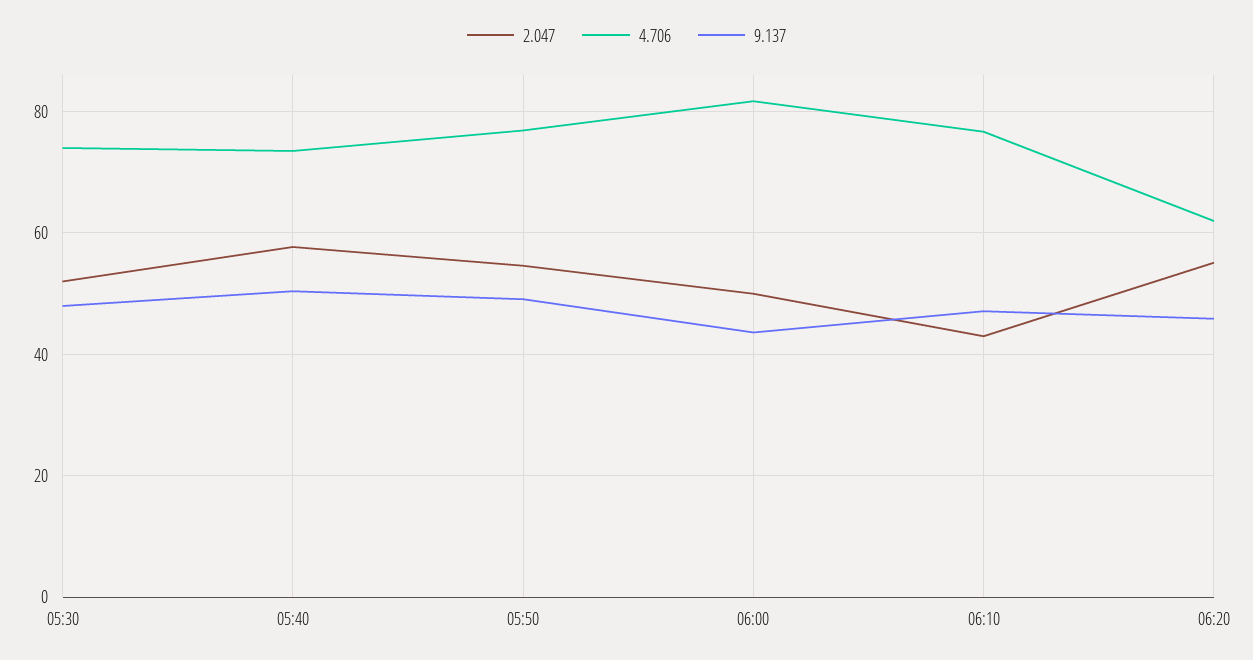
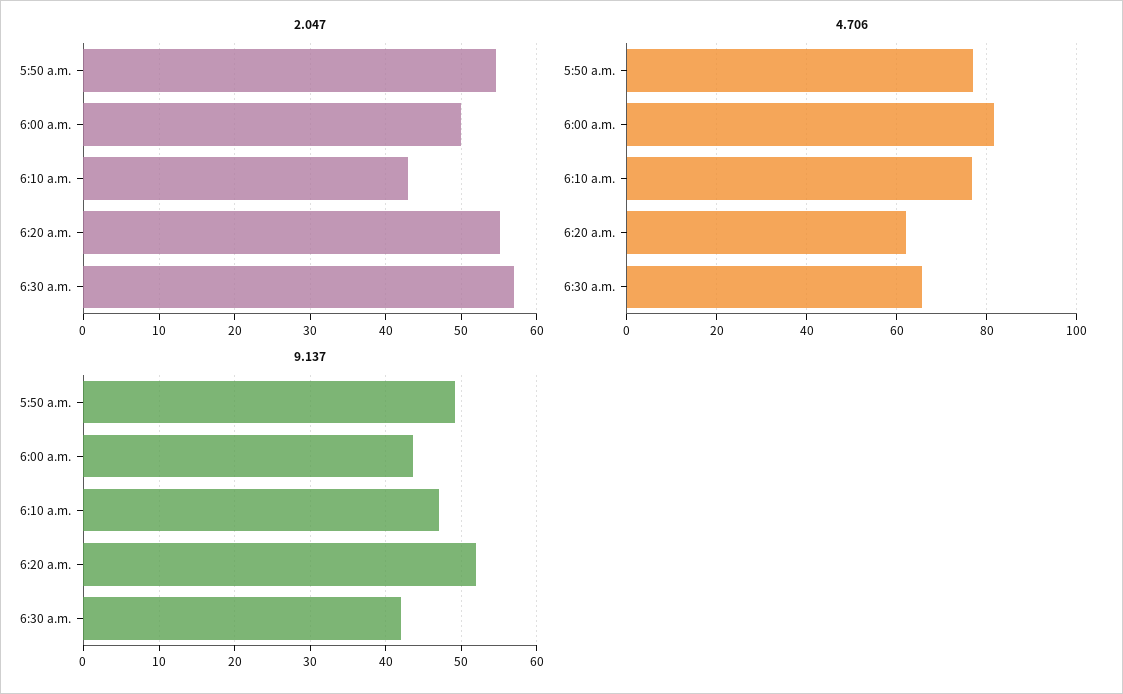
2.047, 05:30: 52 -> none
4.706, 05:30: 74 -> none
9.137, 05:30: 48 -> none
2.047, 05:40: 58 -> none
4.706, 05:40: 74 -> none
9.137, 05:40: 50 -> none
9.137, 06:20: 46 -> 52
2.047, 6:30 a.m.: none -> 57
4.706, 6:30 a.m.: none -> 66
9.137, 6:30 a.m.: none -> 42

